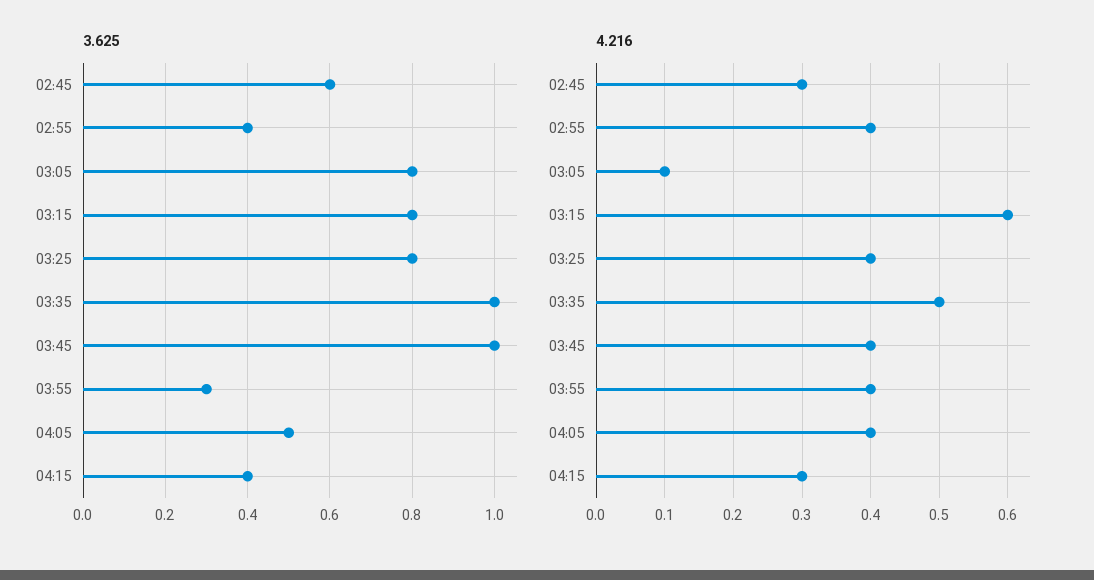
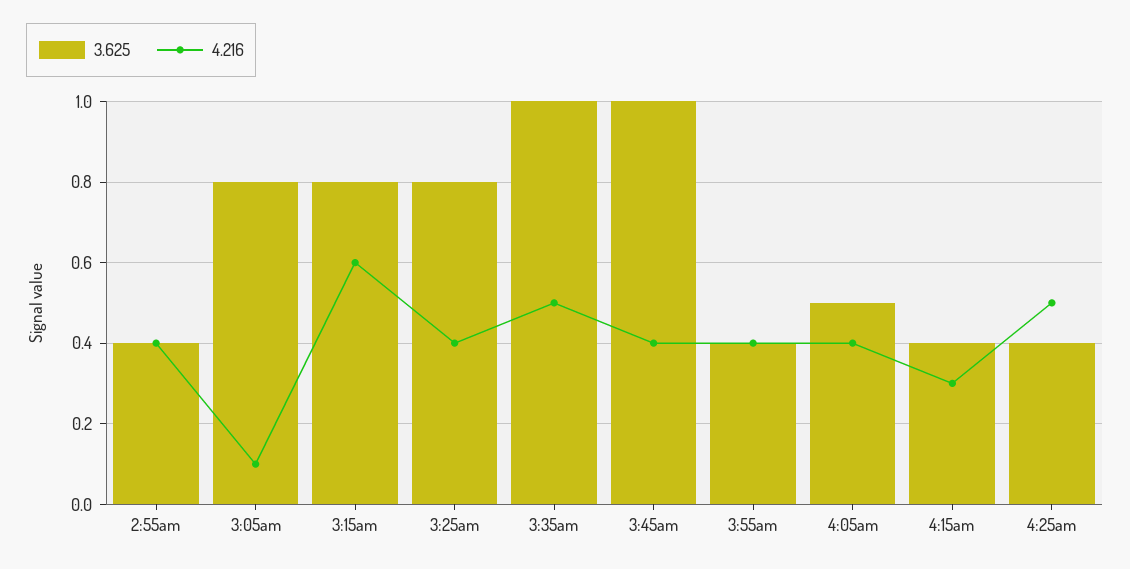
3.625, 02:45: 0.6 -> none
3.625, 03:55: 0.3 -> 0.4
4.216, 02:45: 0.3 -> none
3.625, 4:25am: none -> 0.4
4.216, 4:25am: none -> 0.5

